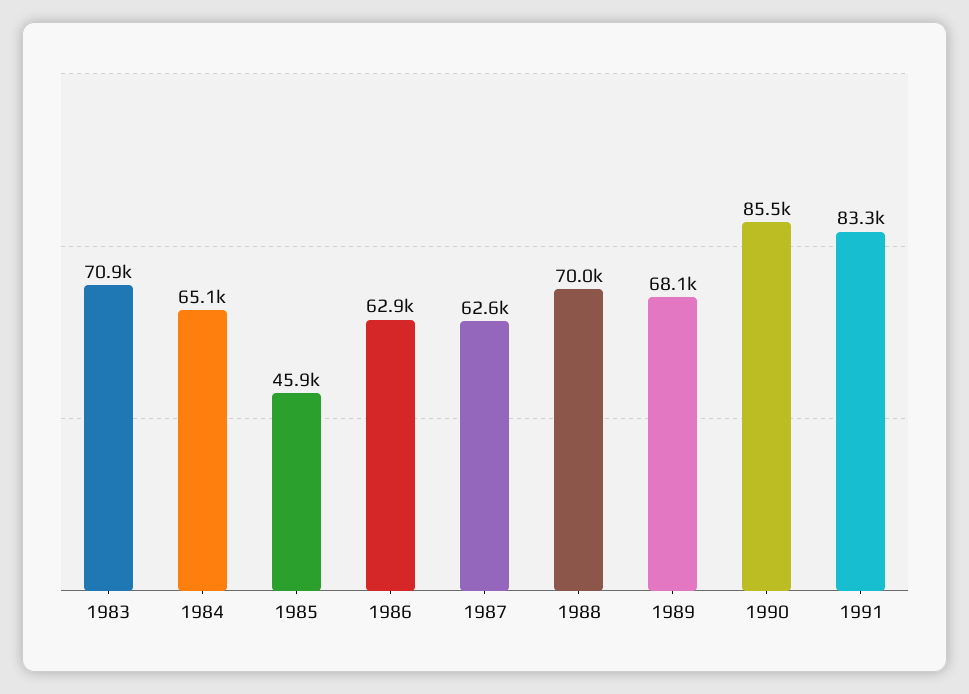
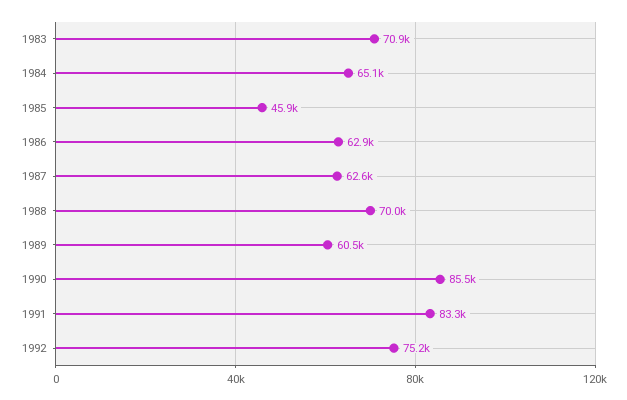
1989: 68100 -> 60500
1992: none -> 75200

